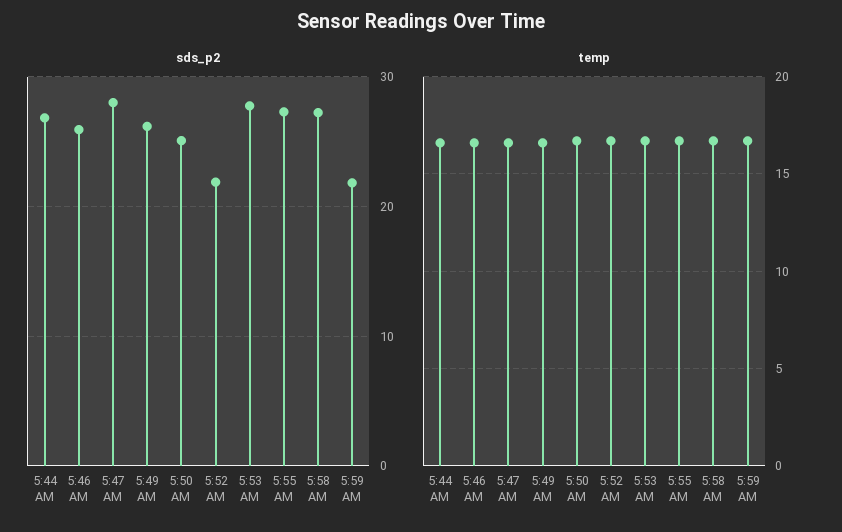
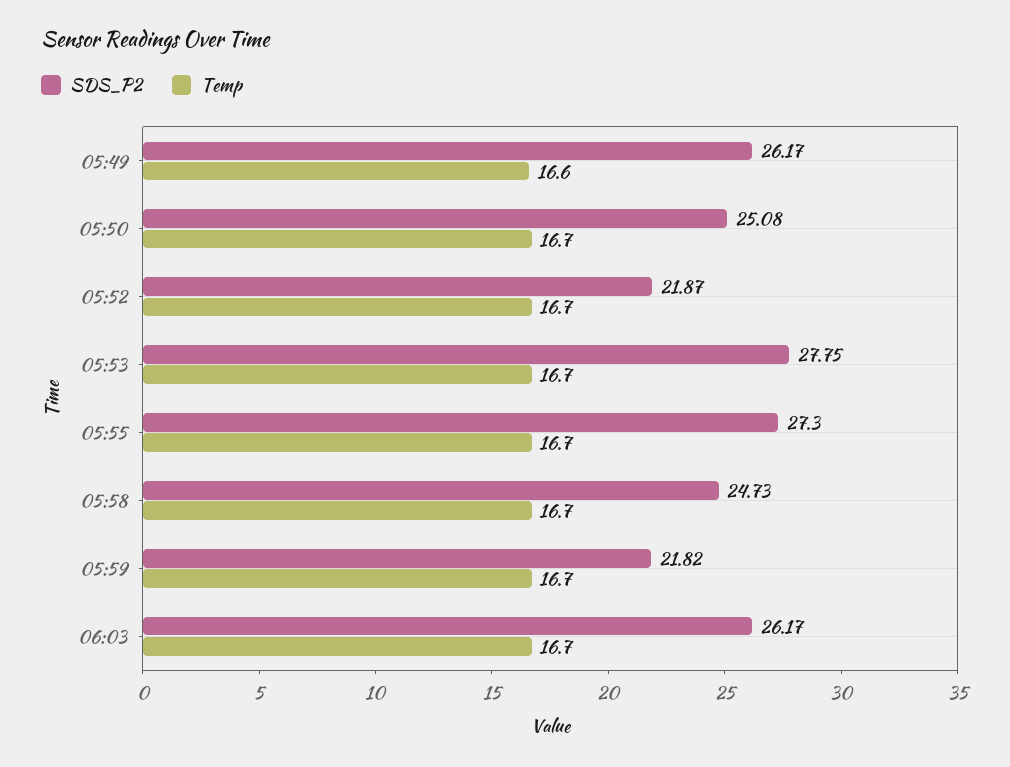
sds_p2, 5:44 AM: 27 -> none
sds_p2, 5:46 AM: 26 -> none
sds_p2, 5:47 AM: 28 -> none
sds_p2, 5:58 AM: 27 -> 24.73
temp, 5:44 AM: 16.5 -> none
temp, 5:46 AM: 16.5 -> none
temp, 5:47 AM: 16.5 -> none
sds_p2, 06:03: none -> 26.17
temp, 06:03: none -> 16.7

